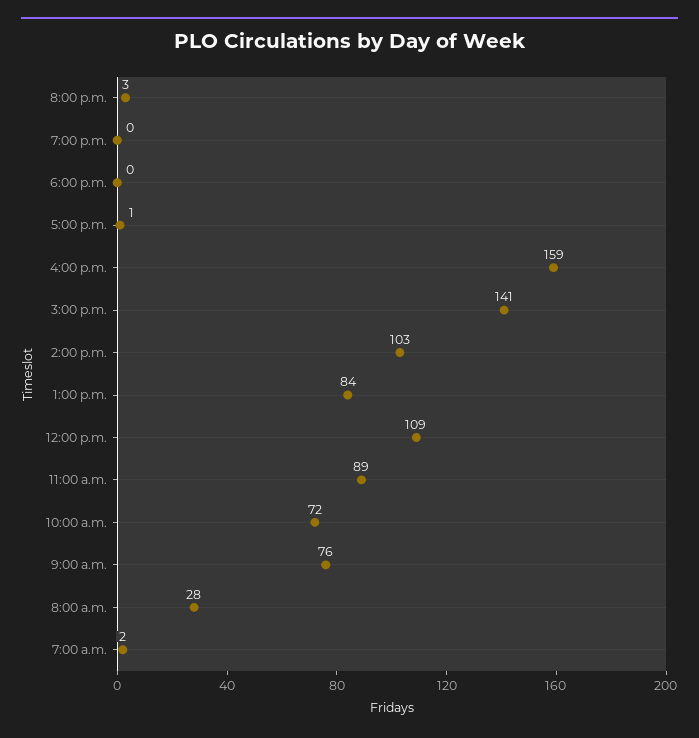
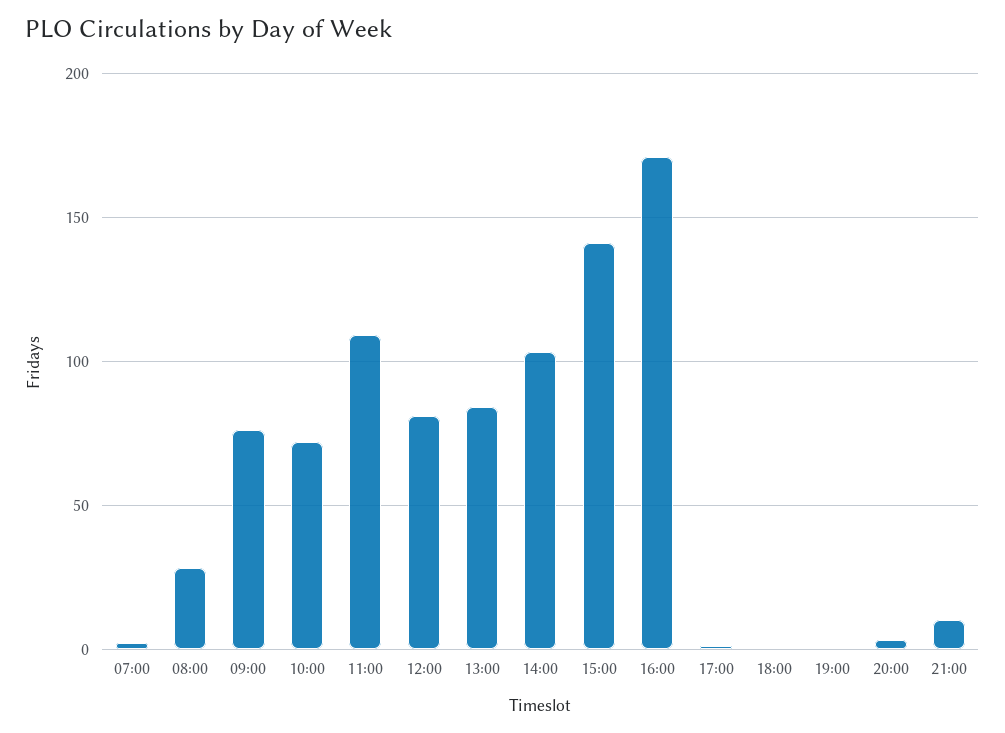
4:00 p.m.: 159 -> 170
12:00 p.m.: 109 -> 80
11:00 a.m.: 89 -> 110
21:00: none -> 10

